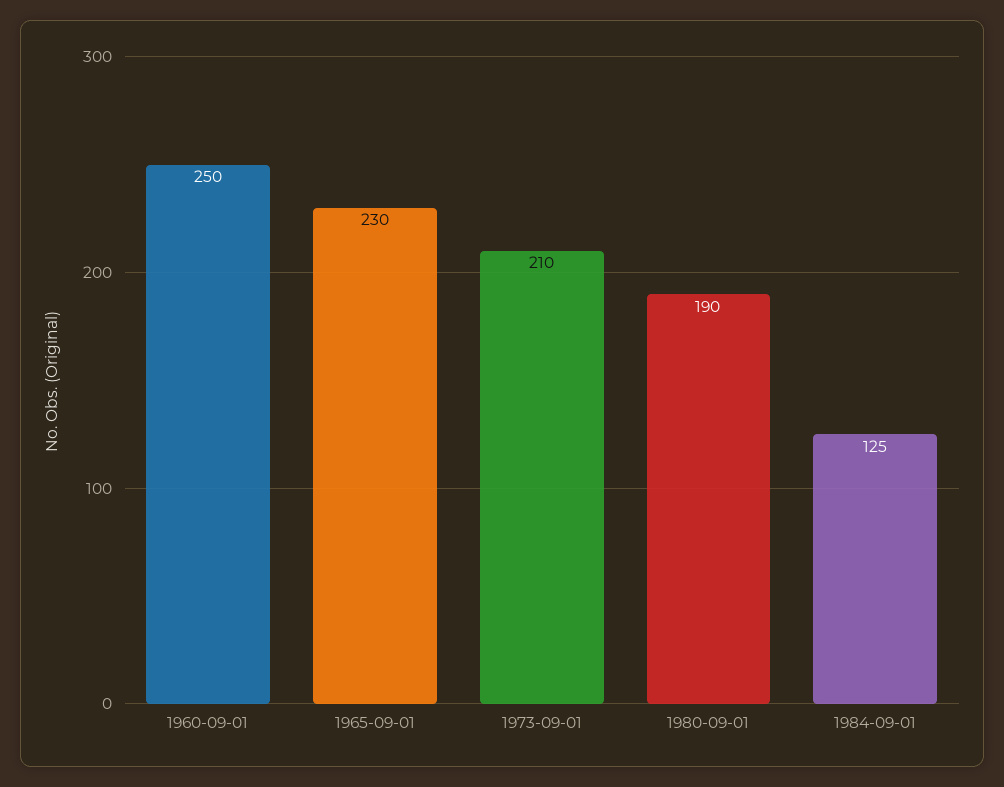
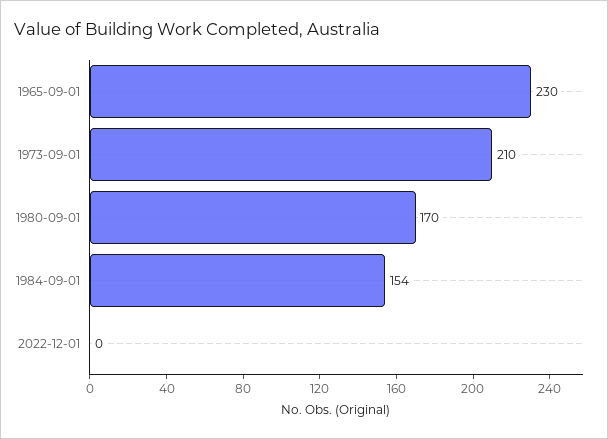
1960-09-01: 250 -> none
1980-09-01: 190 -> 170
1984-09-01: 125 -> 154
2022-12-01: none -> 0

